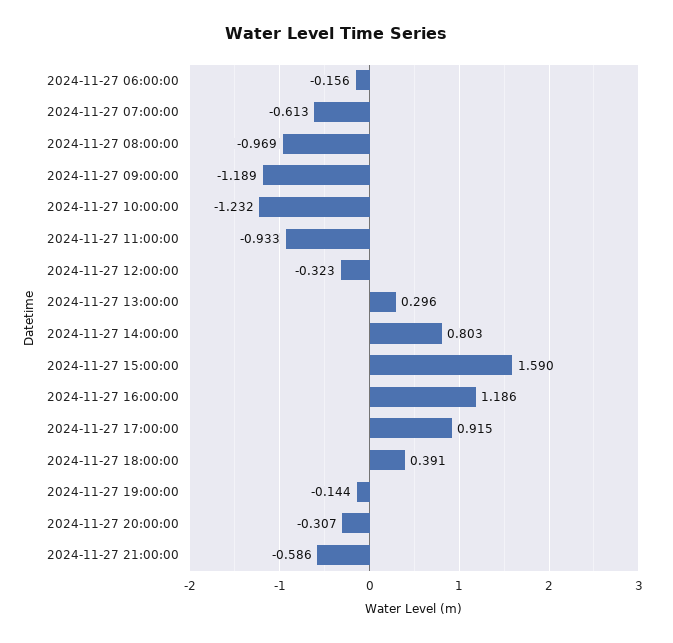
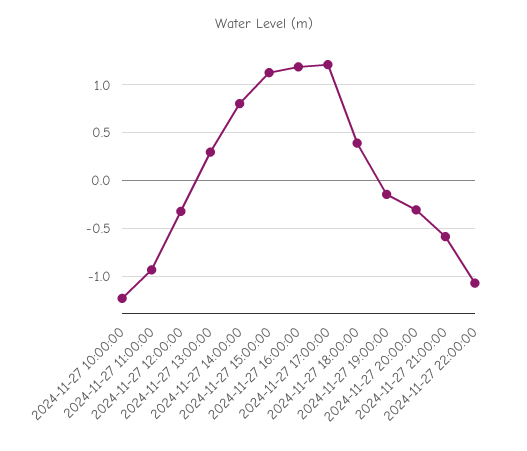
2024-11-27 06:00:00: -0.156 -> none
2024-11-27 07:00:00: -0.613 -> none
2024-11-27 08:00:00: -0.969 -> none
2024-11-27 09:00:00: -1.189 -> none
2024-11-27 15:00:00: 1.59 -> 1.1
2024-11-27 17:00:00: 0.915 -> 1.2
2024-11-27 22:00:00: none -> -1.1

